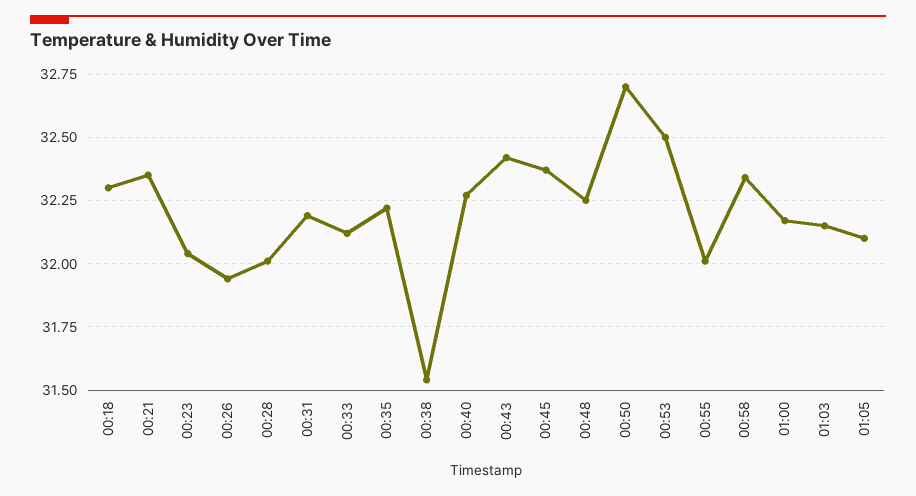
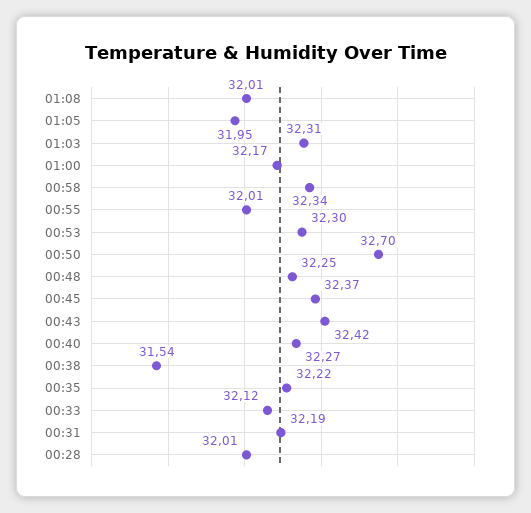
00:18: 32.3 -> none
00:21: 32.35 -> none
00:23: 32.05 -> none
00:26: 31.95 -> none
00:53: 32.5 -> 32.3
01:03: 32.15 -> 32.31
01:05: 32.1 -> 31.95
01:08: none -> 32.01

